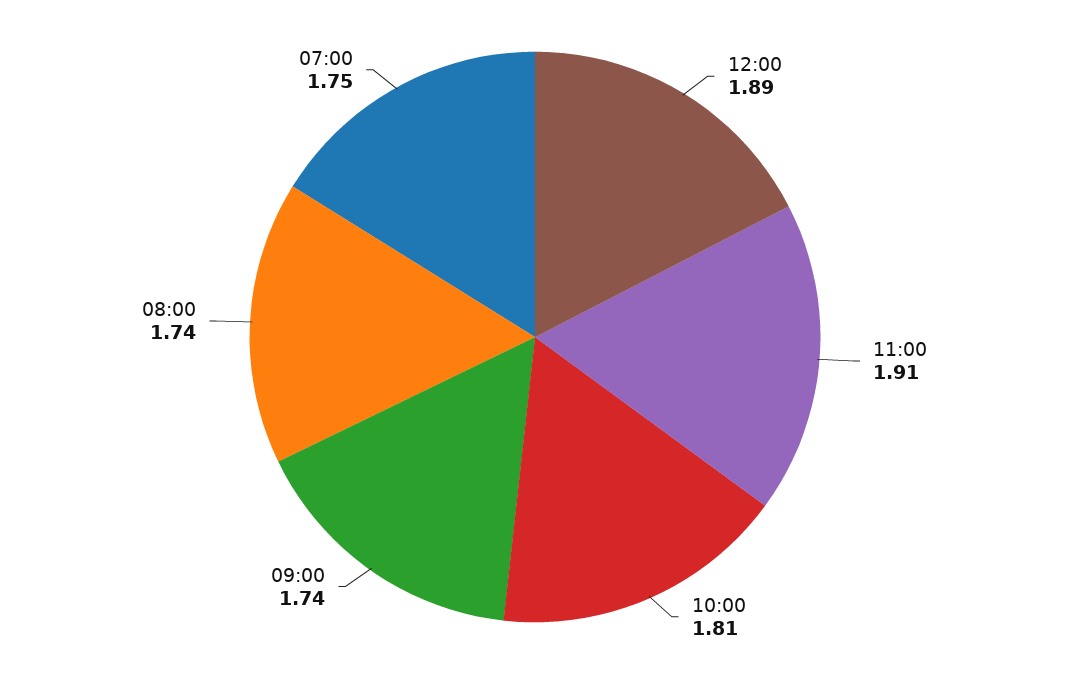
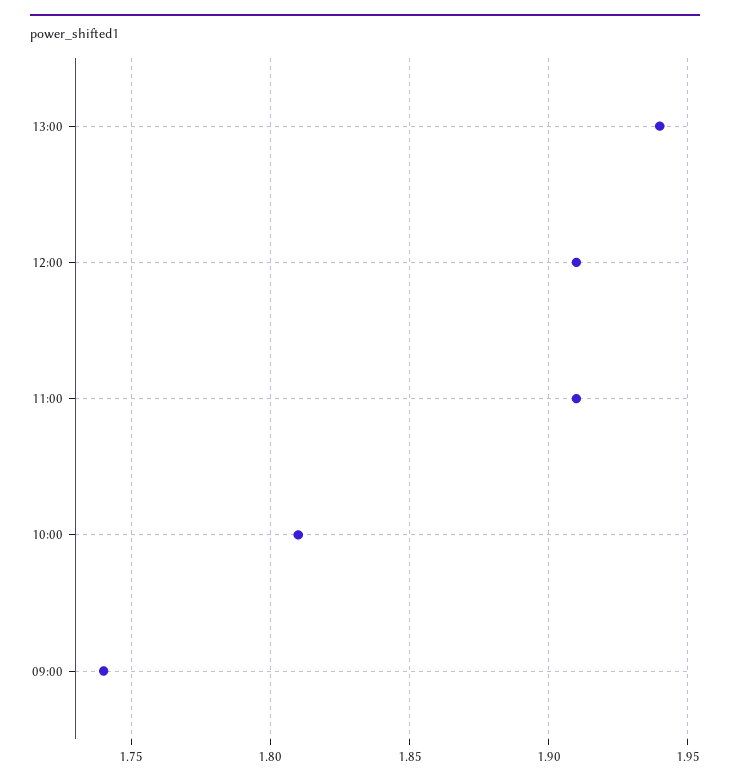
12:00: 1.89 -> 1.91
08:00: 1.74 -> none
07:00: 1.75 -> none
13:00: none -> 1.94

